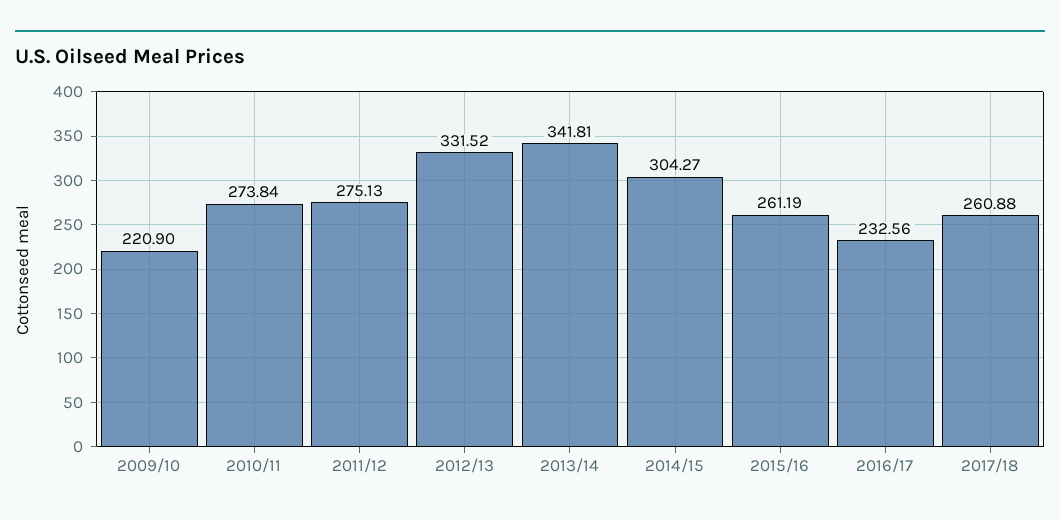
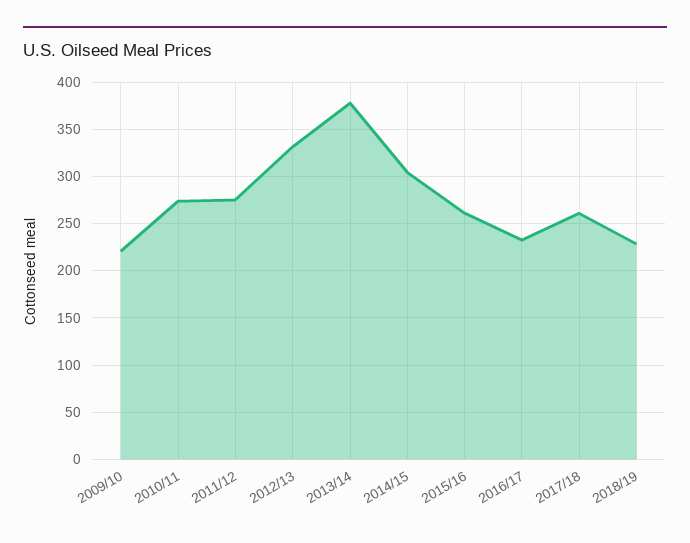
2013/14: 341.81 -> 380
2018/19: none -> 230

